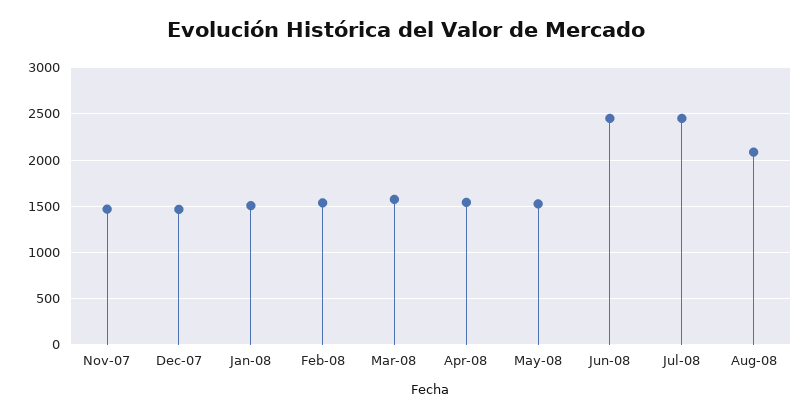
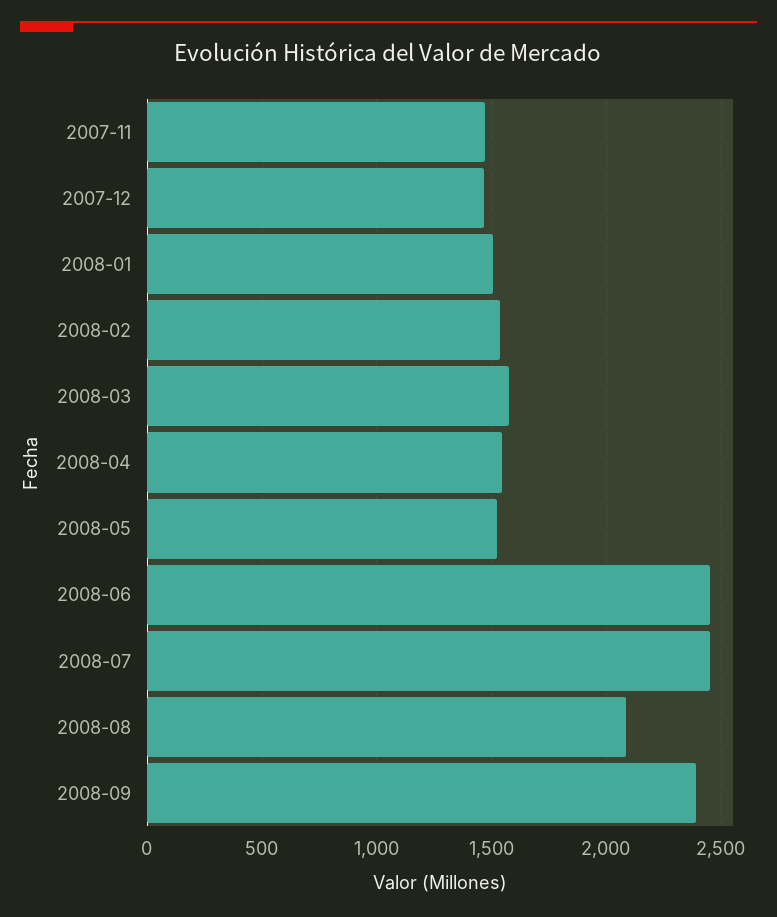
2008-09: none -> 2400

